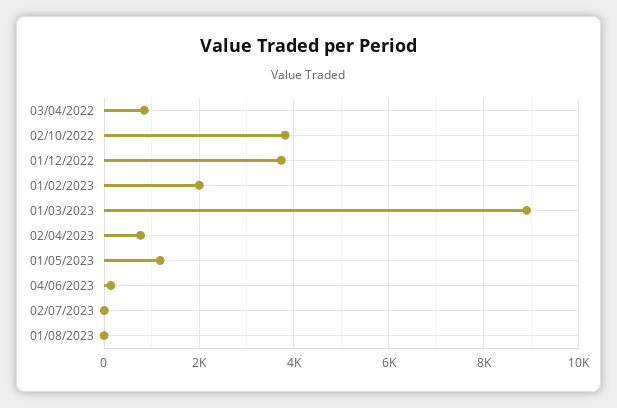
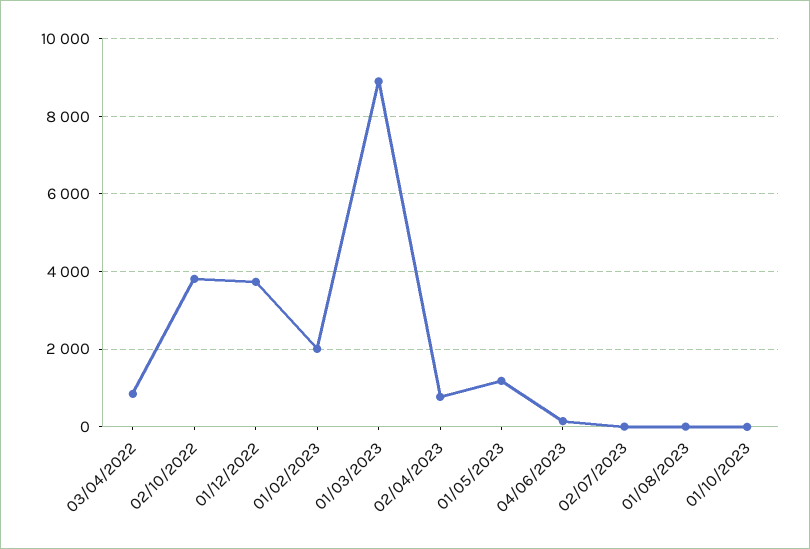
01/10/2023: none -> 0

